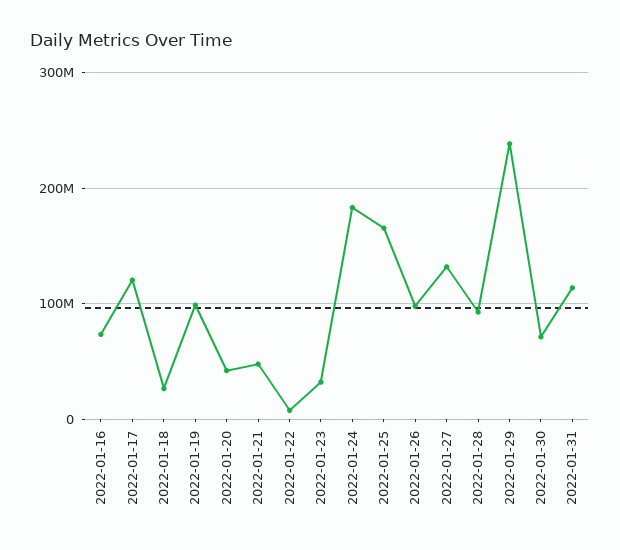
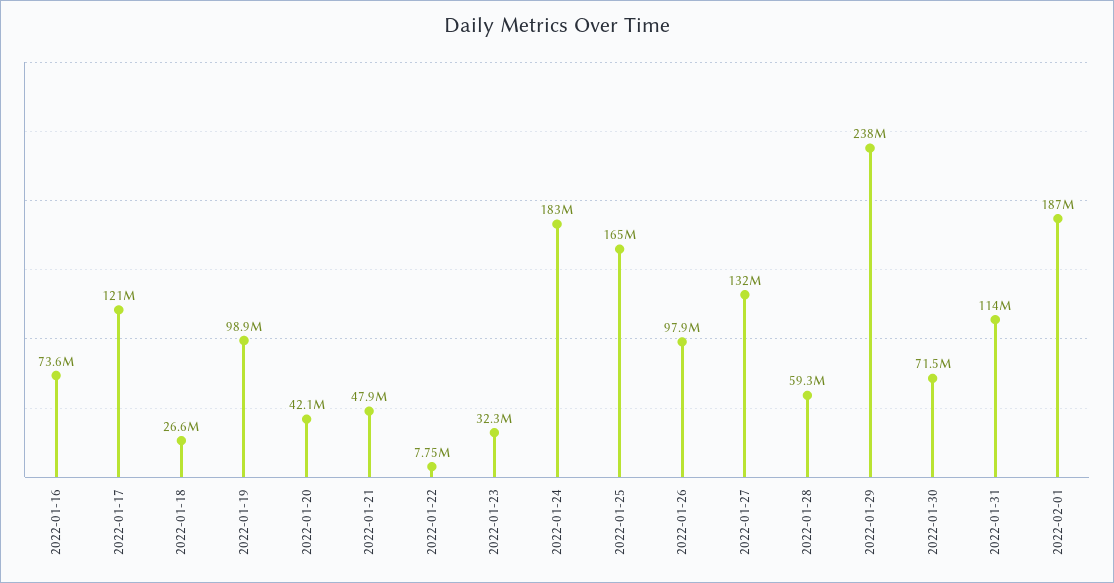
2022-01-28: 90000000 -> 59300000
2022-02-01: none -> 187000000

